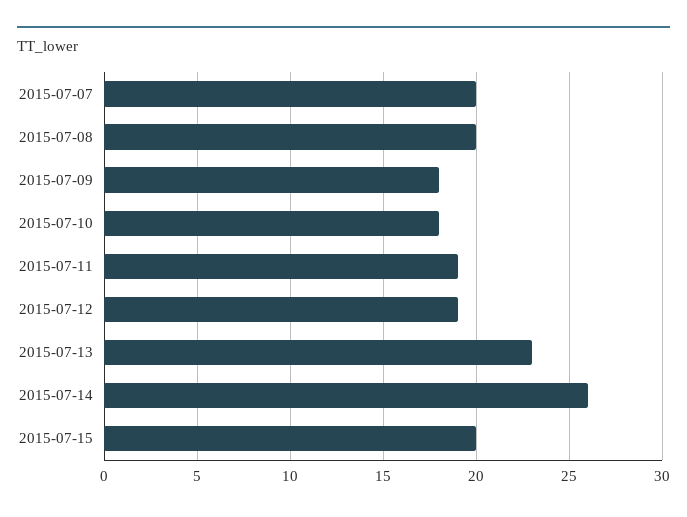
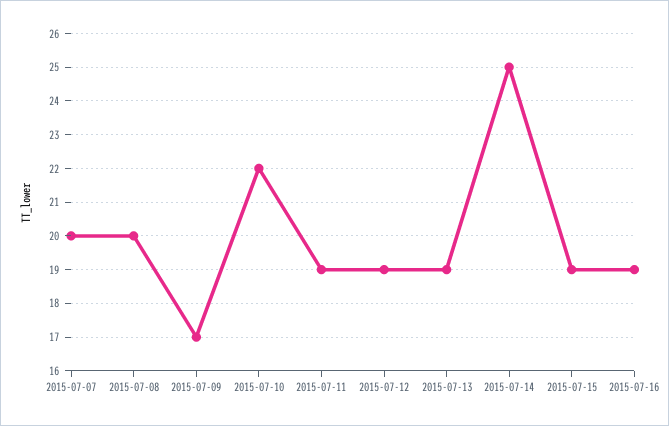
2015-07-09: 18 -> 17
2015-07-10: 18 -> 22
2015-07-13: 23 -> 19
2015-07-14: 26 -> 25
2015-07-15: 20 -> 19
2015-07-16: none -> 19

